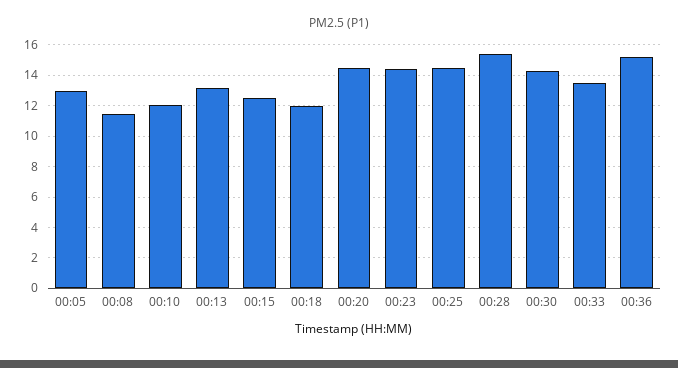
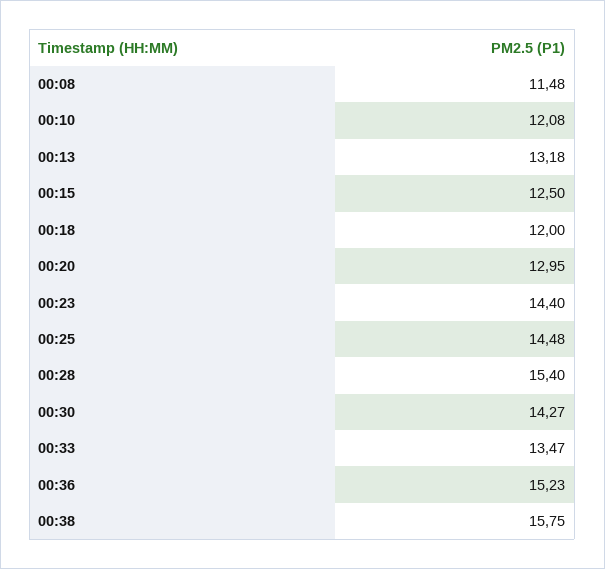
00:05: 13 -> none
00:20: 14.5 -> 12.95
00:38: none -> 15.75

